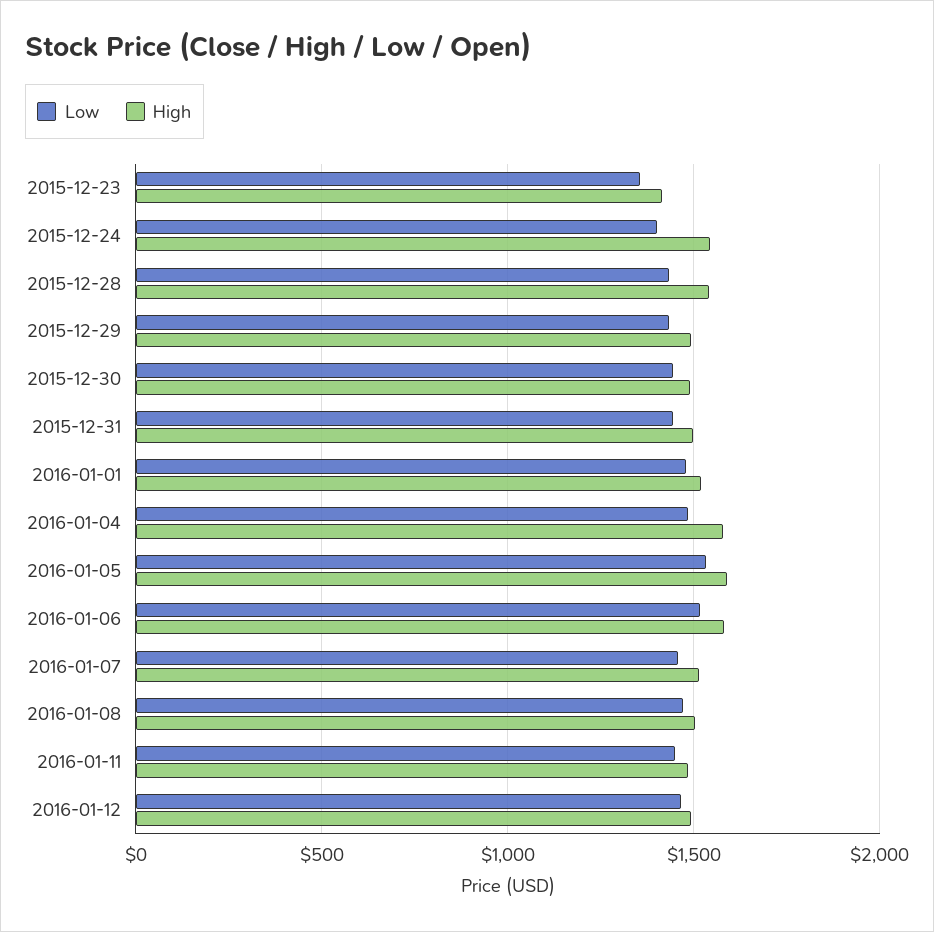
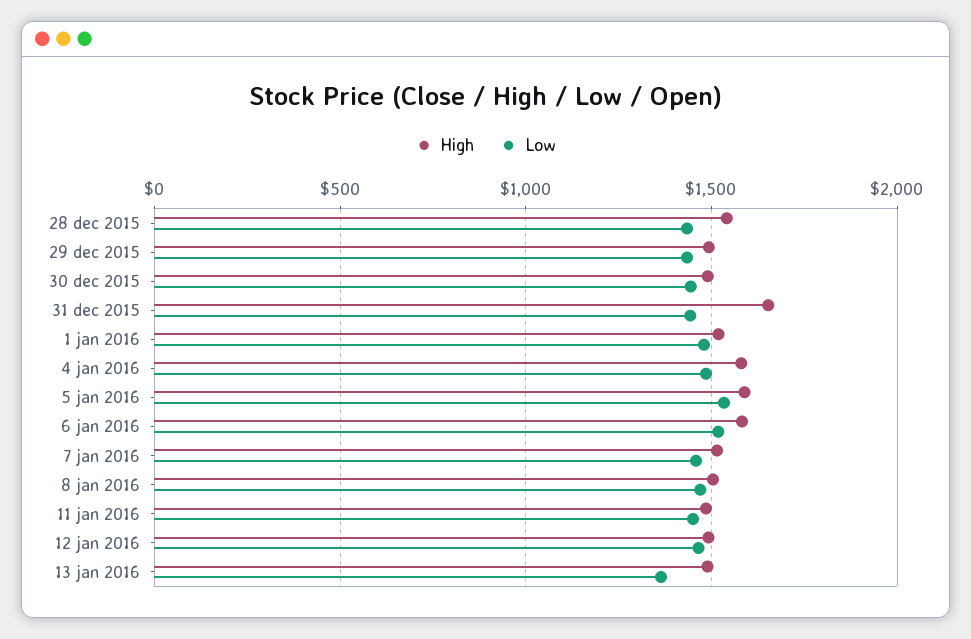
Low, 2015-12-23: 1350 -> none
High, 2015-12-23: 1400 -> none
Low, 2015-12-24: 1400 -> none
High, 2015-12-24: 1550 -> none
High, 2015-12-31: 1500 -> 1650
High, 13 jan 2016: none -> 1500
Low, 13 jan 2016: none -> 1350

